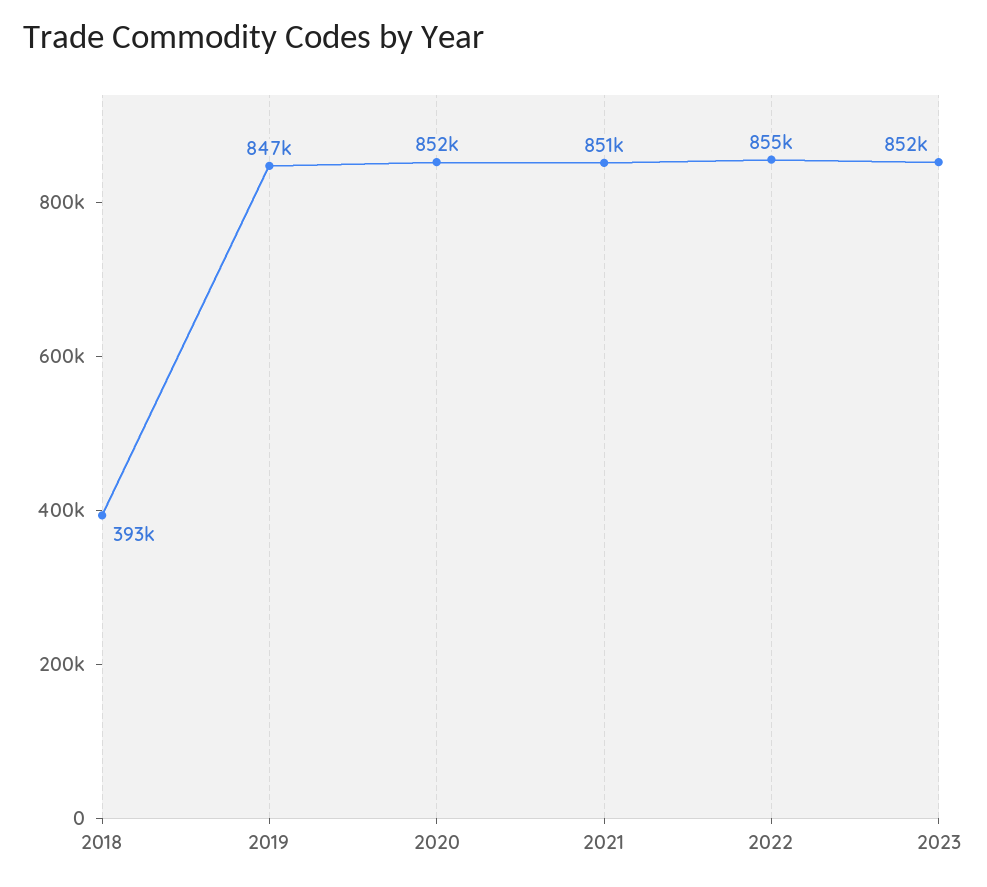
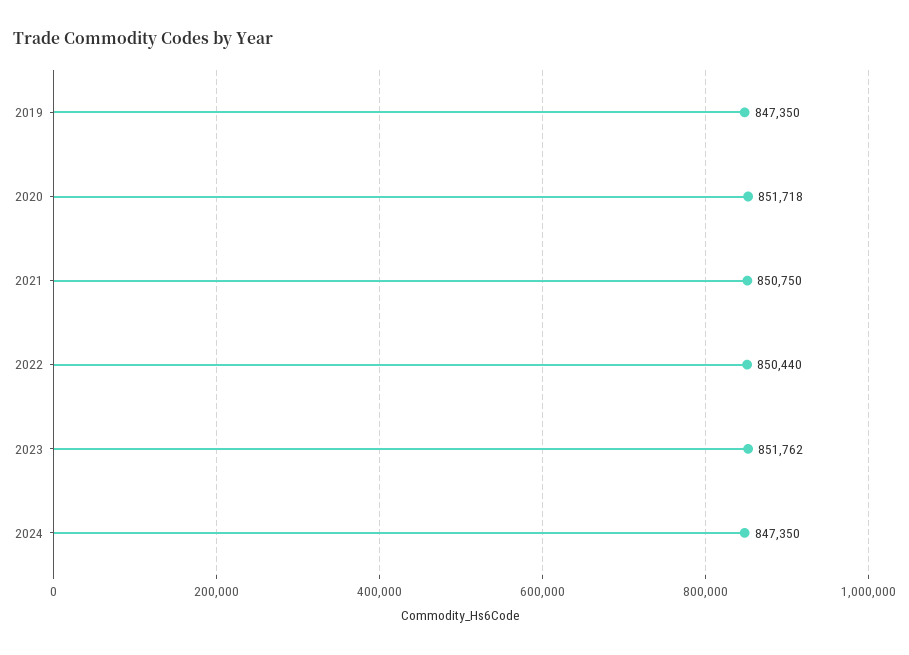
2018: 393000 -> none
2022: 855000 -> 850440
2024: none -> 847350

